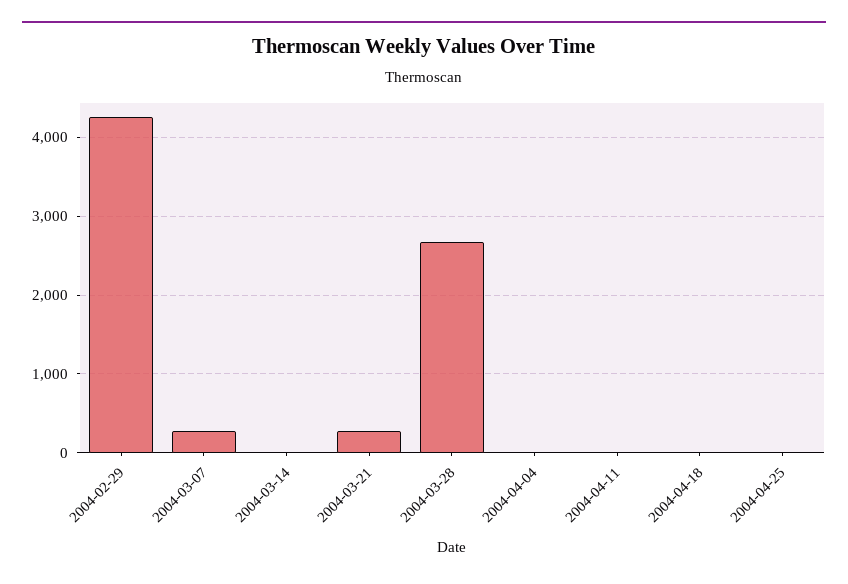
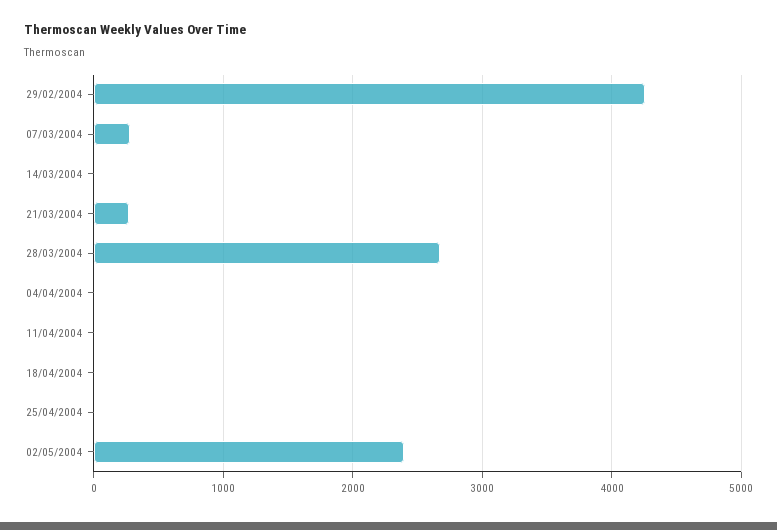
02/05/2004: none -> 2400

